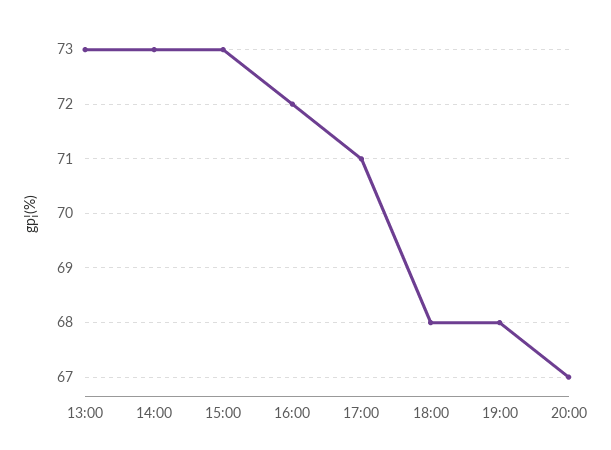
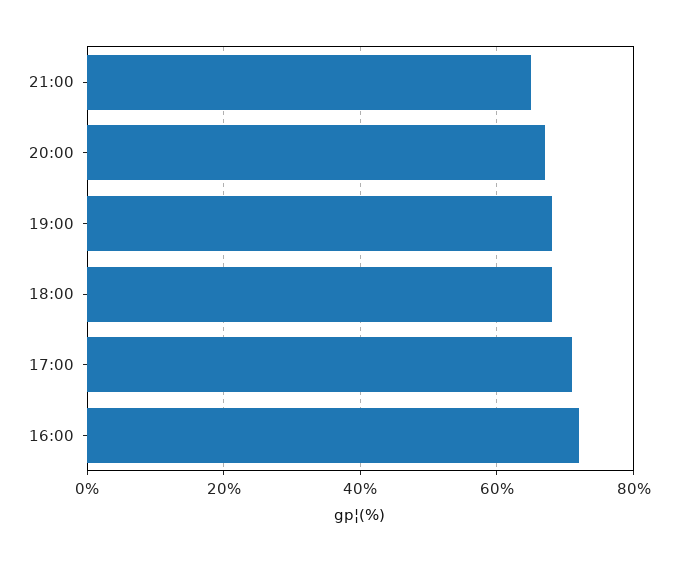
13:00: 73 -> none
14:00: 73 -> none
15:00: 73 -> none
21:00: none -> 65

